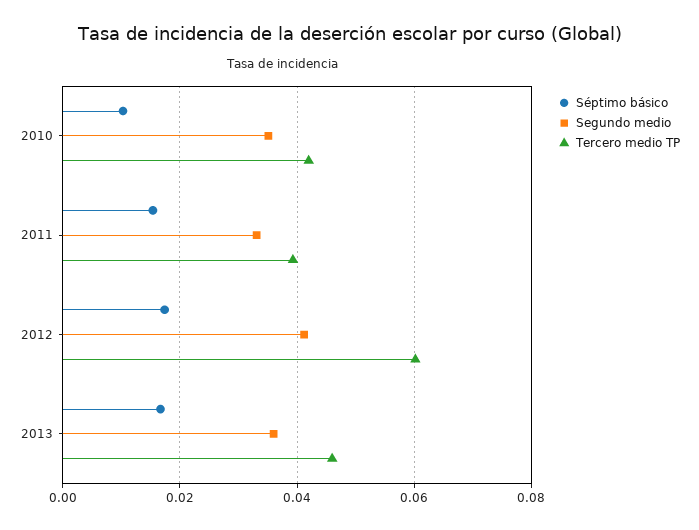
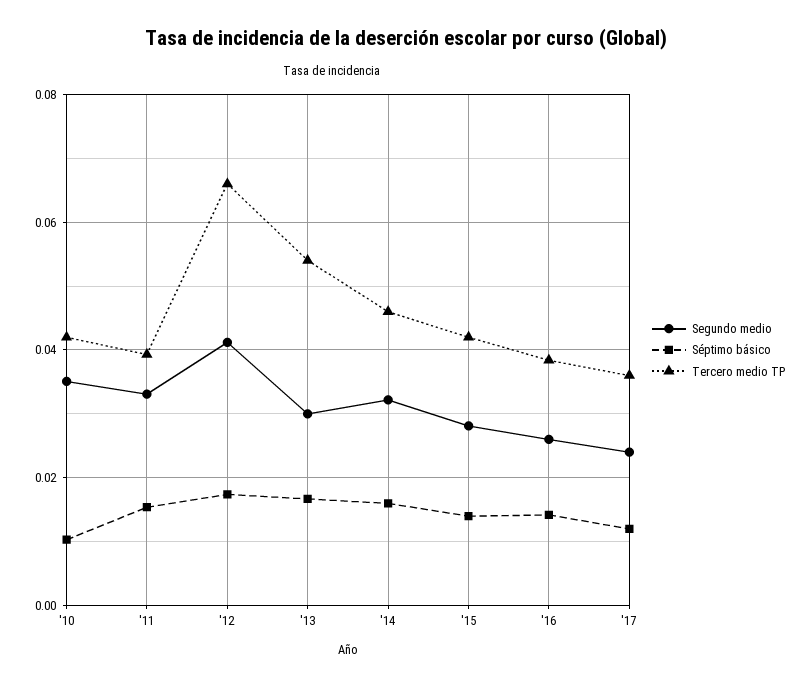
Tercero medio TP, 2012: 0.06 -> 0.066
Segundo medio, 2013: 0.036 -> 0.03
Tercero medio TP, 2013: 0.046 -> 0.054
Segundo medio, '14: none -> 0.032
Séptimo básico, '14: none -> 0.016
Tercero medio TP, '14: none -> 0.046
Segundo medio, '15: none -> 0.028
Séptimo básico, '15: none -> 0.014
Tercero medio TP, '15: none -> 0.042
Segundo medio, '16: none -> 0.026
Séptimo básico, '16: none -> 0.014
Tercero medio TP, '16: none -> 0.038
Segundo medio, '17: none -> 0.024
Séptimo básico, '17: none -> 0.012
Tercero medio TP, '17: none -> 0.036

